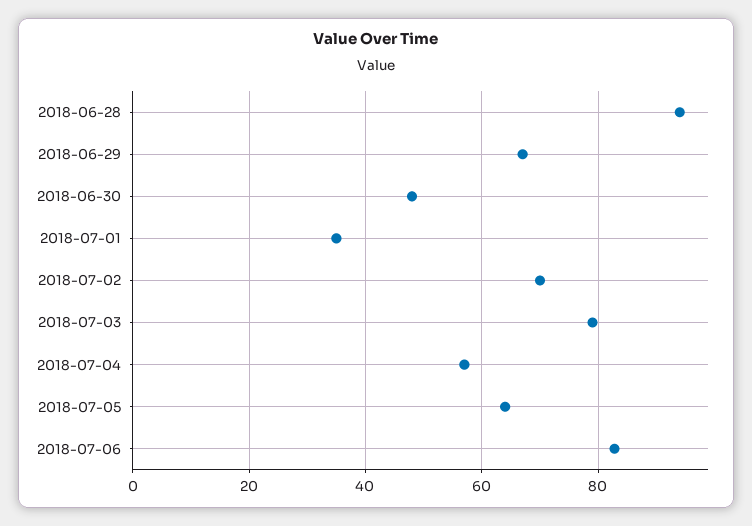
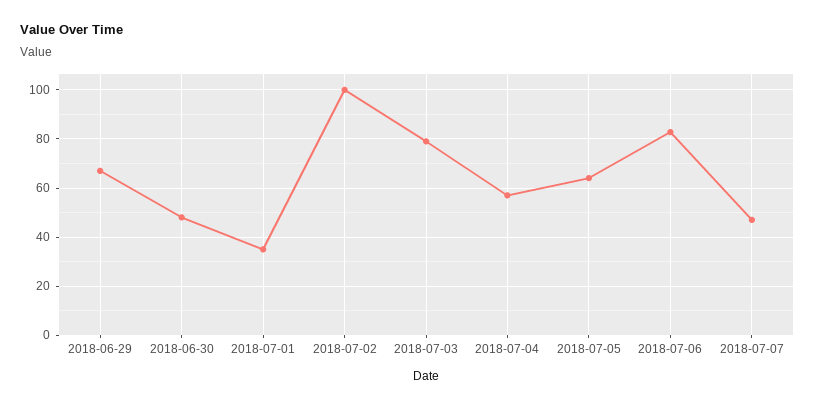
2018-06-28: 94 -> none
2018-07-02: 70 -> 100
2018-07-07: none -> 47.5

